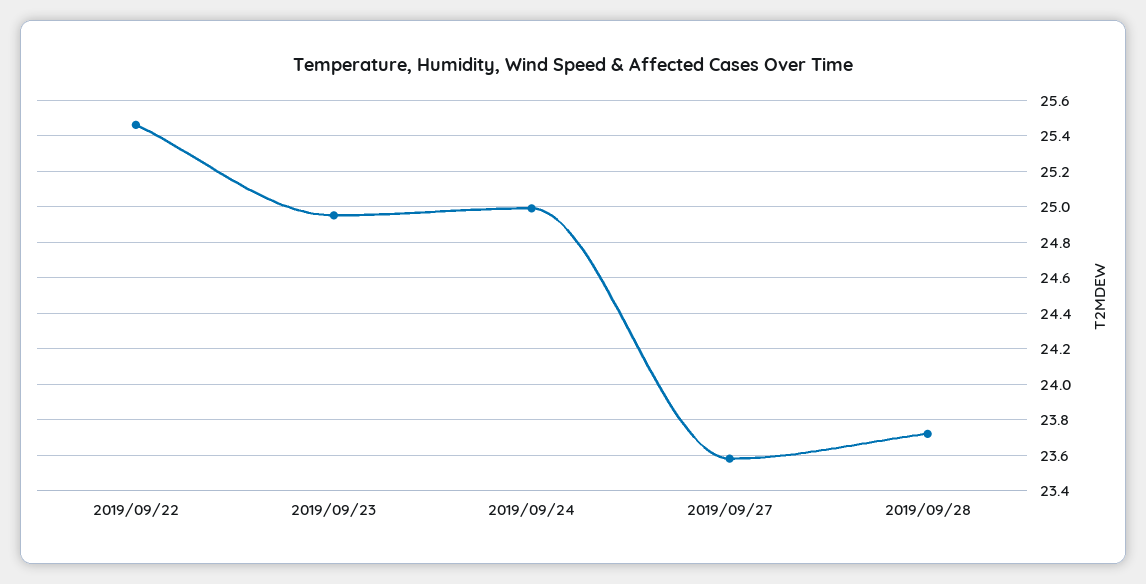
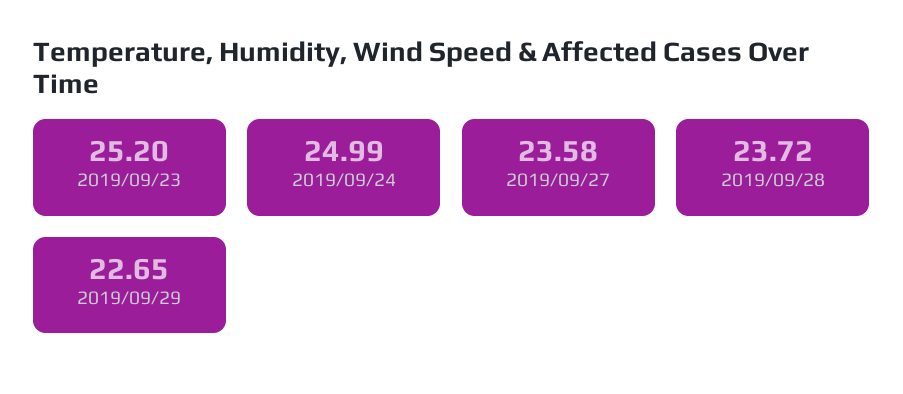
2019/09/22: 25.45 -> none
2019/09/23: 24.95 -> 25.2
2019/09/29: none -> 22.65

